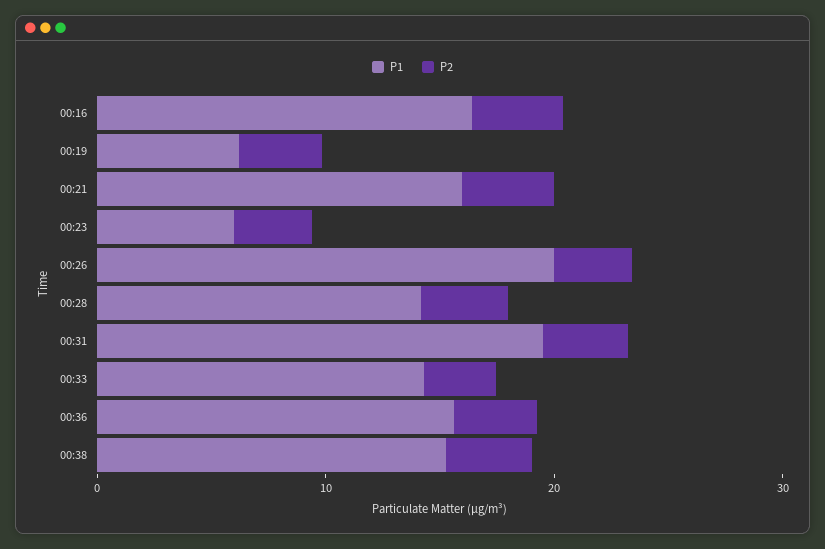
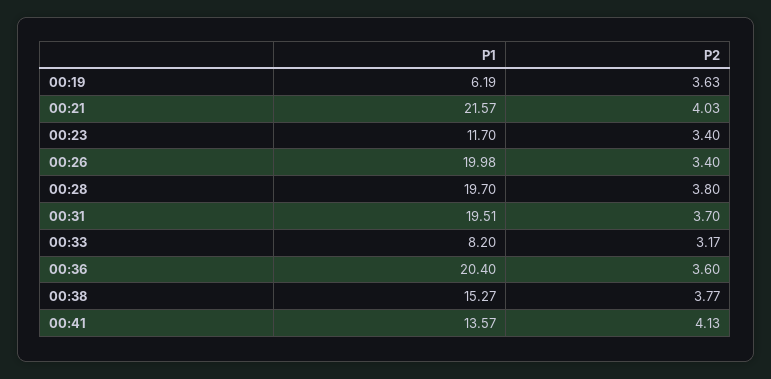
P1, 00:16: 16 -> none
P2, 00:16: 4 -> none
P1, 00:21: 16 -> 21.57
P1, 00:23: 6 -> 11.7
P1, 00:28: 14 -> 19.7
P1, 00:33: 14 -> 8.2
P1, 00:36: 16 -> 20.4
P1, 00:41: none -> 13.57
P2, 00:41: none -> 4.13

